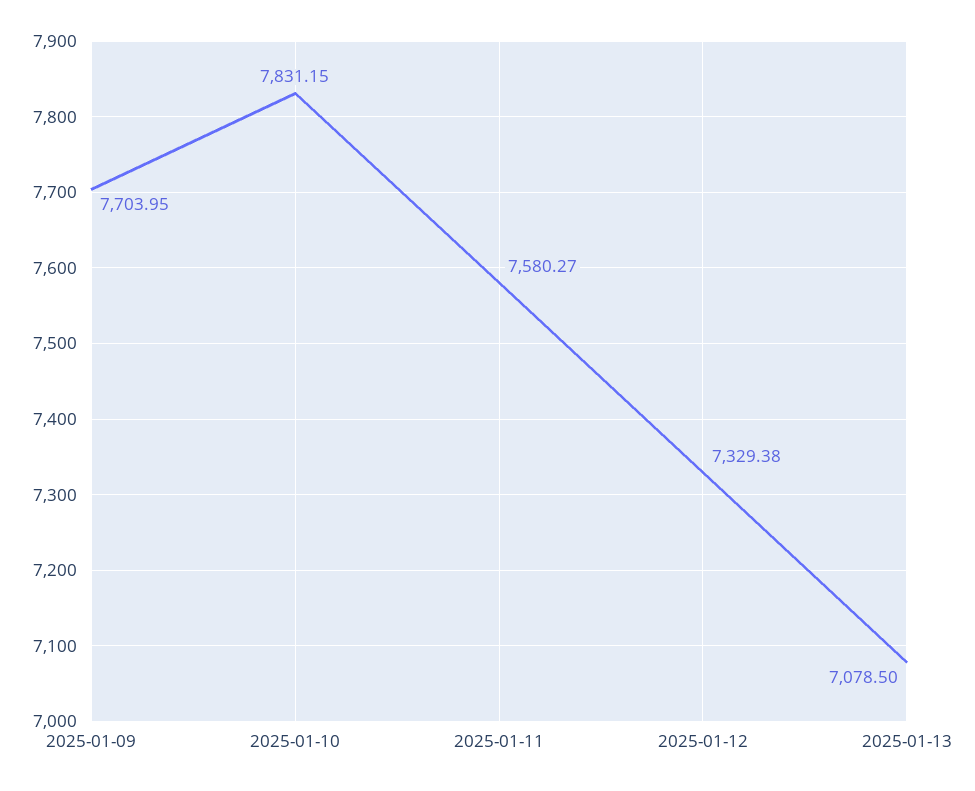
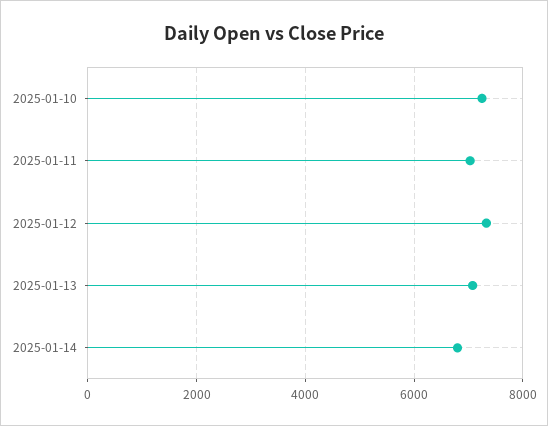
2025-01-09: 7703.95 -> none
2025-01-10: 7831.15 -> 7200
2025-01-11: 7580.27 -> 7000
2025-01-14: none -> 6800

